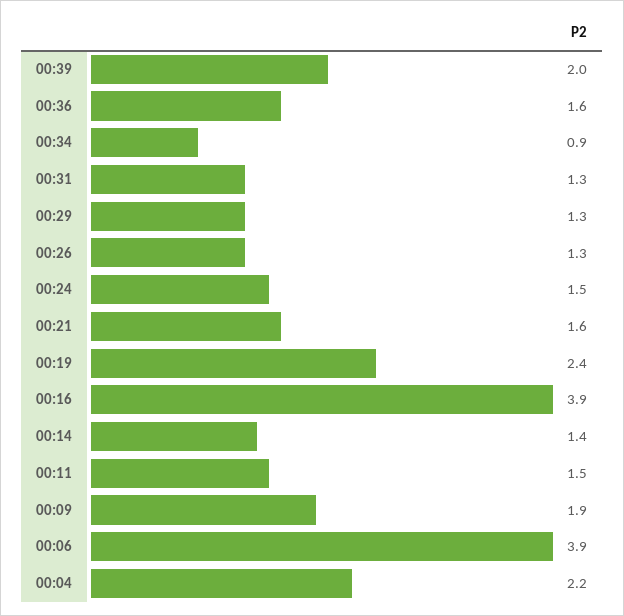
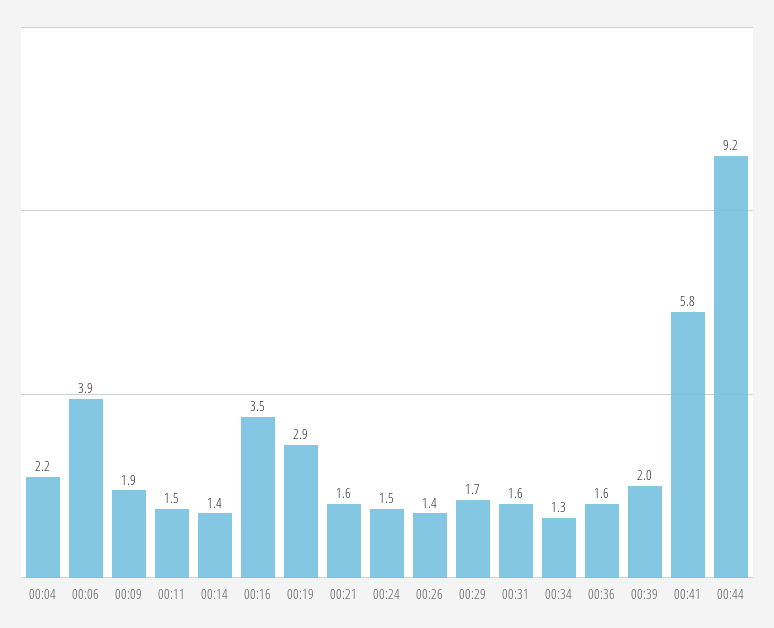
00:34: 0.9 -> 1.3
00:31: 1.3 -> 1.6
00:29: 1.3 -> 1.7
00:26: 1.3 -> 1.4
00:19: 2.4 -> 2.9
00:16: 3.9 -> 3.5
00:41: none -> 5.8
00:44: none -> 9.2

